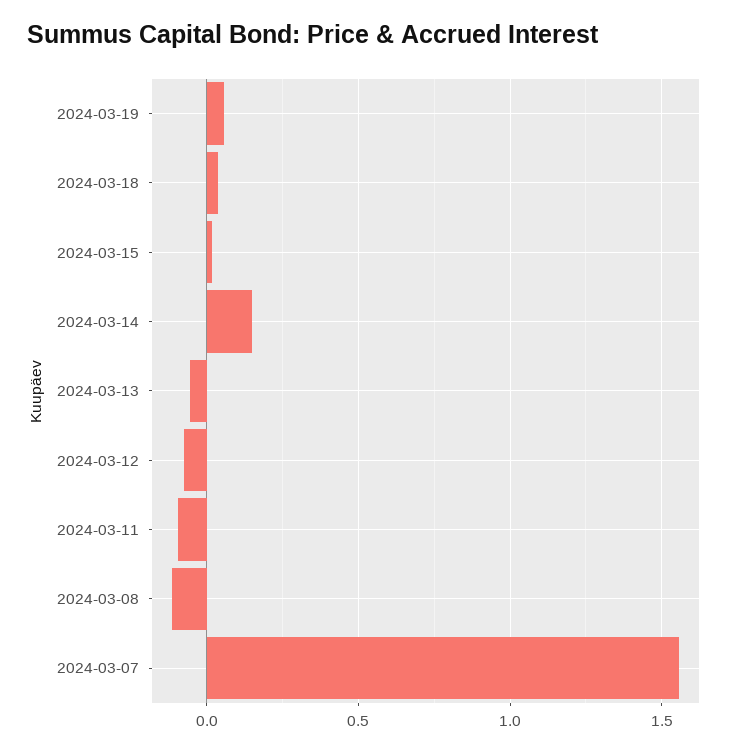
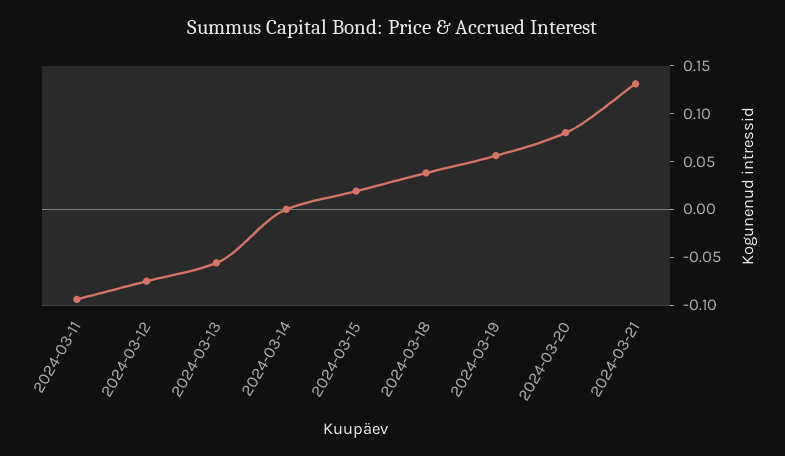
2024-03-14: 0.15 -> 0
2024-03-08: -0.1 -> none
2024-03-07: 1.55 -> none
2024-03-20: none -> 0.08
2024-03-21: none -> 0.13

